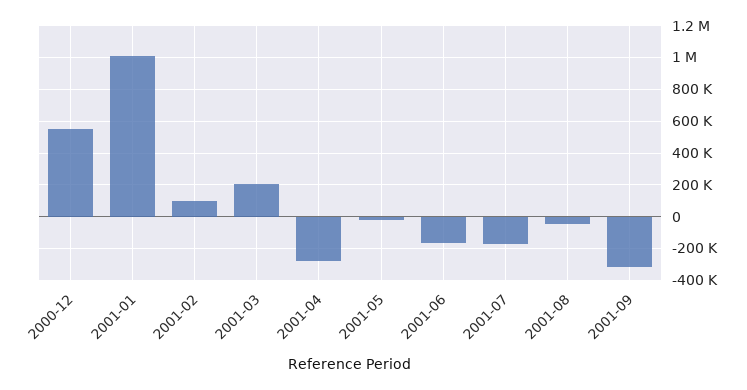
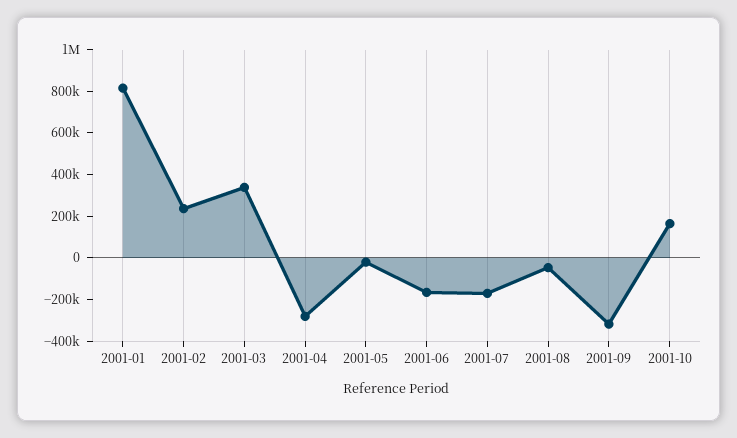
2000-12: 550000 -> none
2001-01: 1000000 -> 800000
2001-02: 100000 -> 250000
2001-03: 200000 -> 350000
2001-10: none -> 150000

